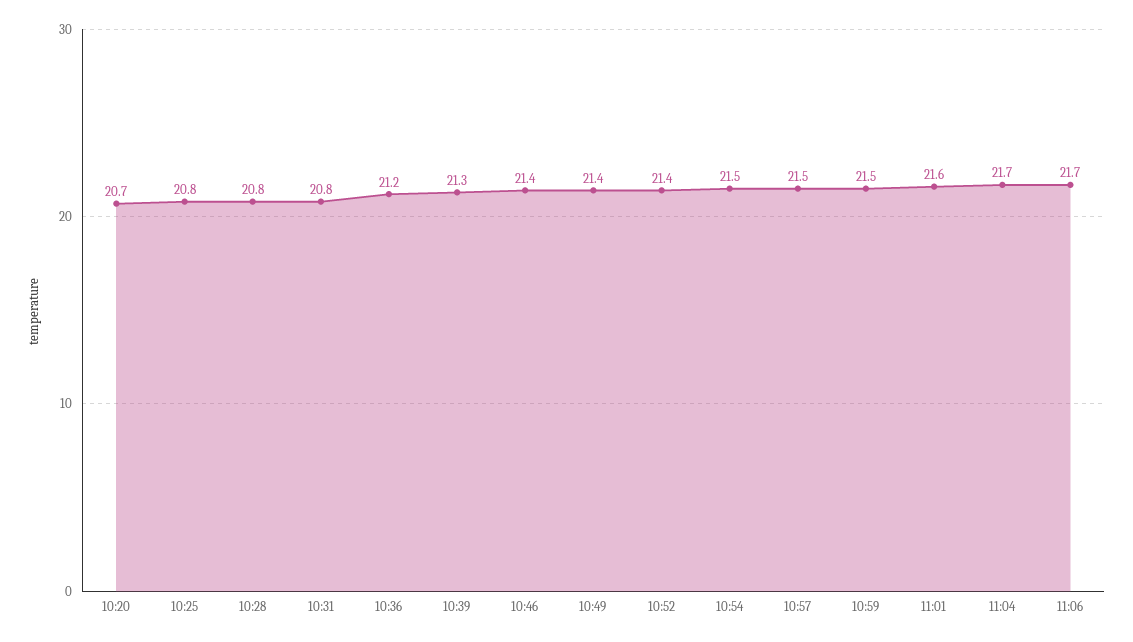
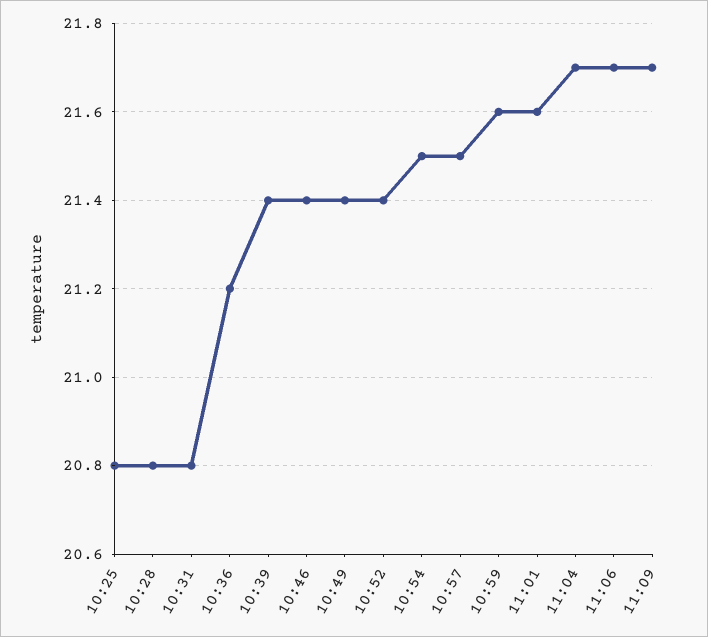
10:20: 20.7 -> none
10:39: 21.3 -> 21.4
10:59: 21.5 -> 21.6
11:09: none -> 21.7

